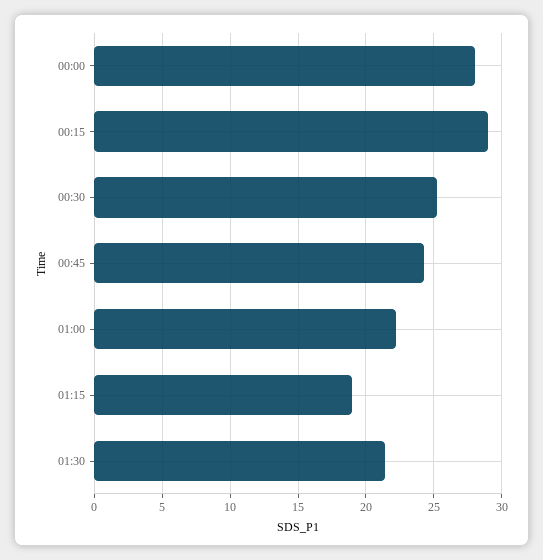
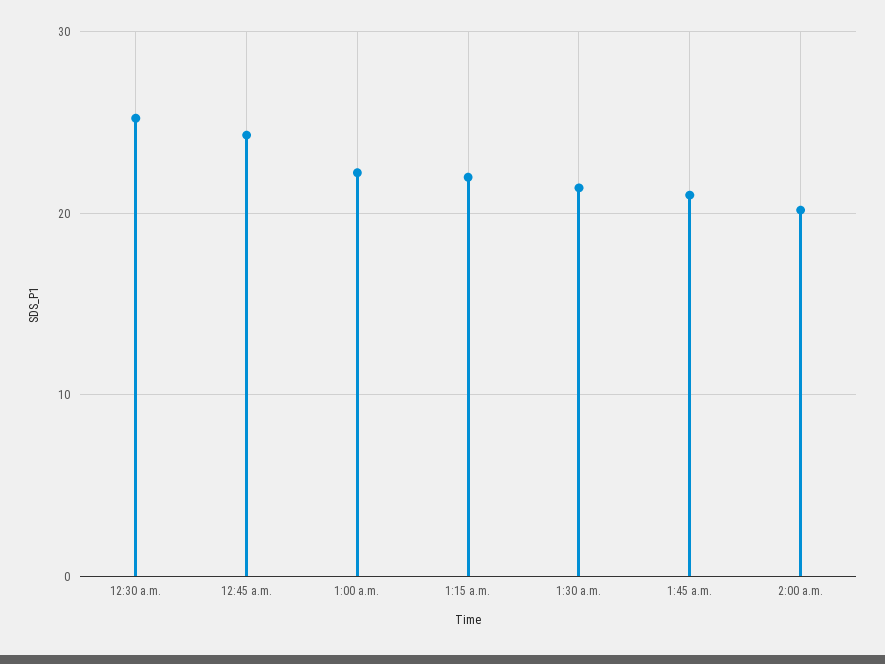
00:00: 28 -> none
00:15: 29 -> none
01:15: 19 -> 22
1:45 a.m.: none -> 21
2:00 a.m.: none -> 20

